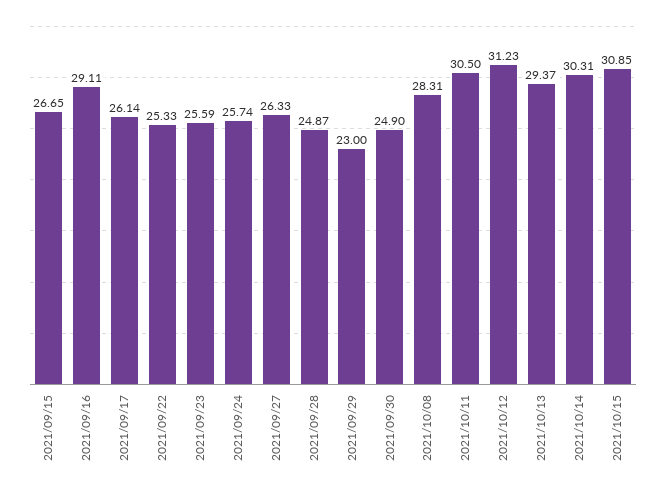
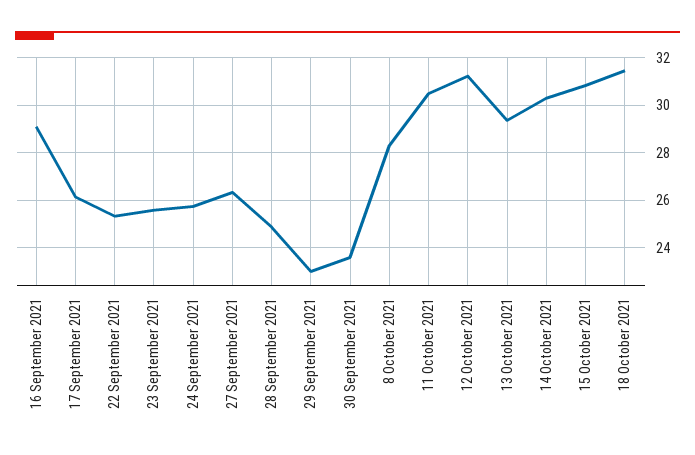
2021/09/15: 26.65 -> none
2021/09/30: 24.9 -> 23.5
18 October 2021: none -> 31.5

